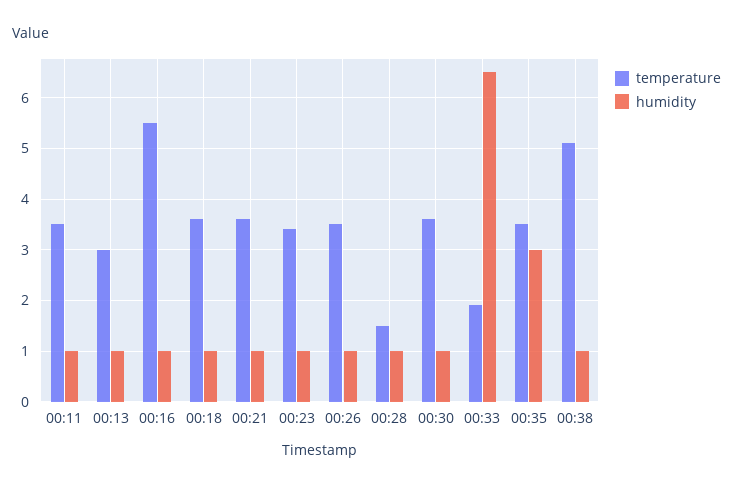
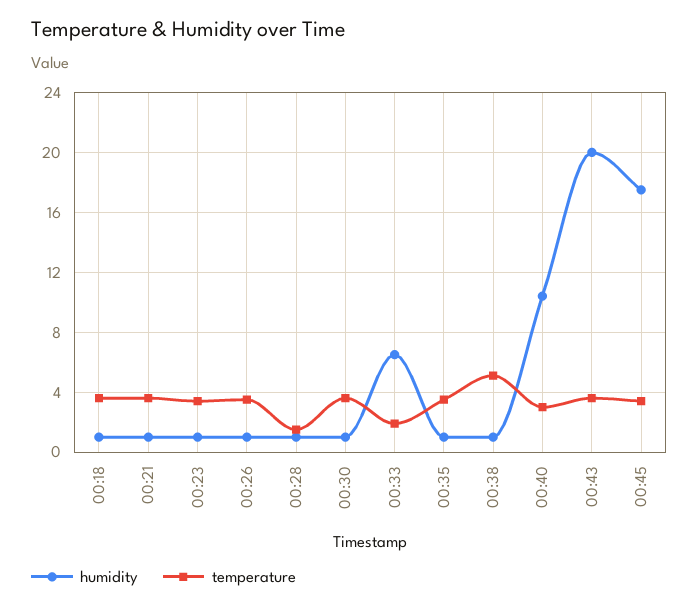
temperature, 00:11: 3.5 -> none
humidity, 00:11: 1 -> none
temperature, 00:13: 3 -> none
humidity, 00:13: 1 -> none
temperature, 00:16: 5.5 -> none
humidity, 00:16: 1 -> none
humidity, 00:35: 3 -> 1
humidity, 00:40: none -> 10.5
temperature, 00:40: none -> 3
humidity, 00:43: none -> 20
temperature, 00:43: none -> 3.5
humidity, 00:45: none -> 17.5
temperature, 00:45: none -> 3.5

